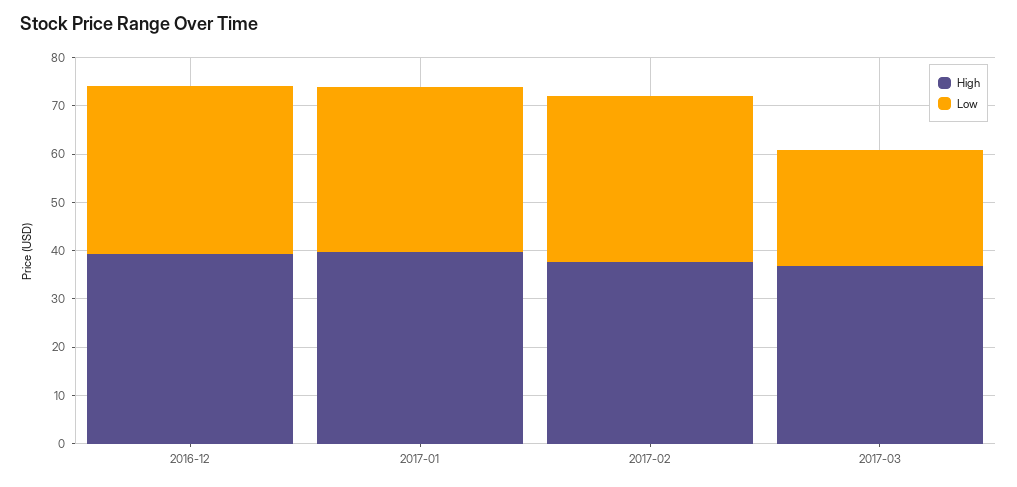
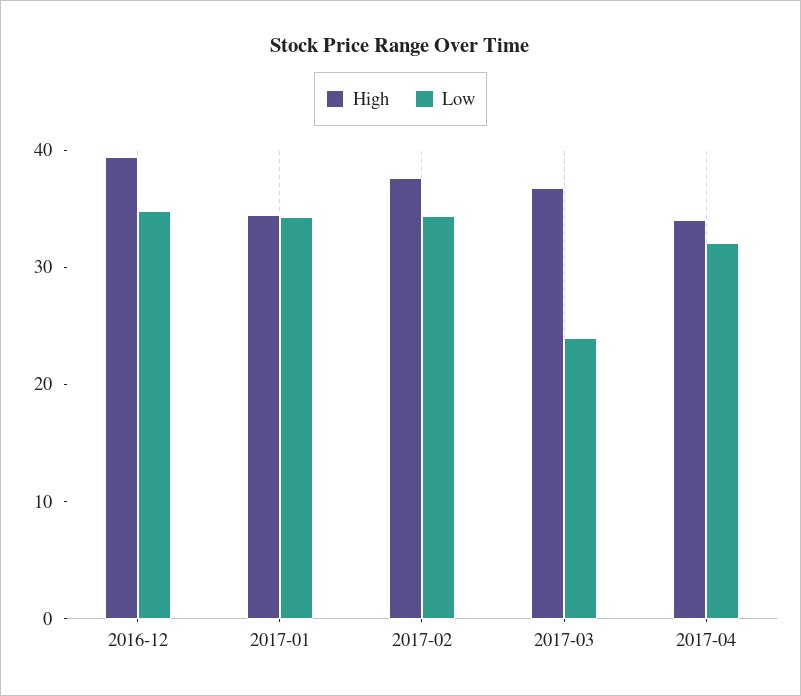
High, 2017-01: 40 -> 34
High, 2017-04: none -> 34
Low, 2017-04: none -> 32

